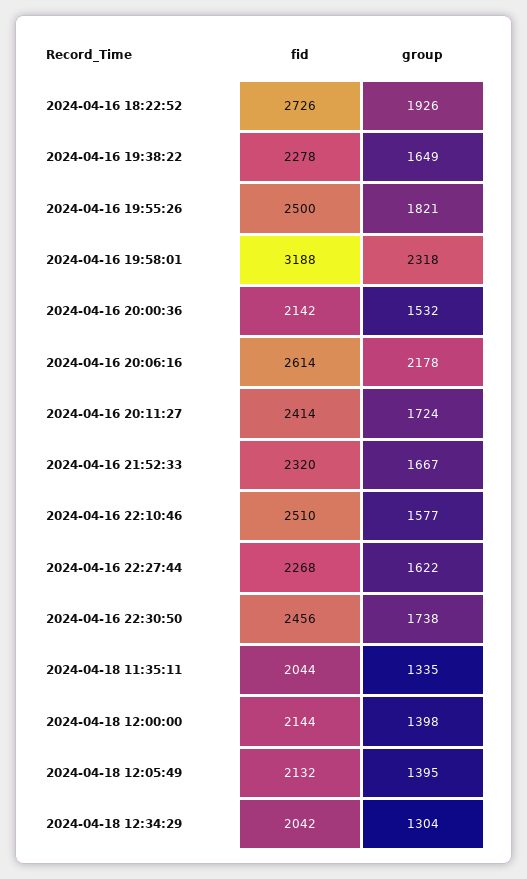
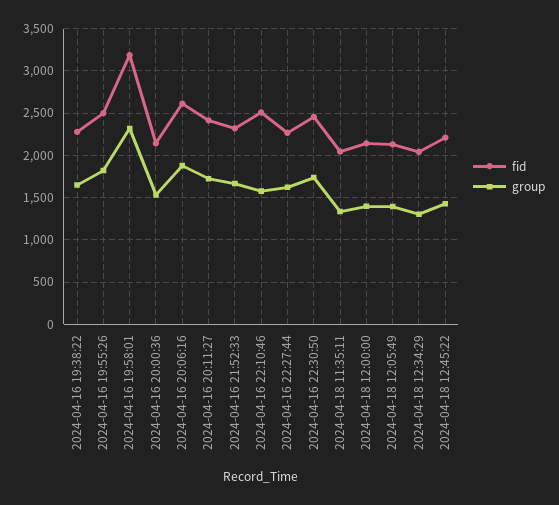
fid, 2024-04-16 18:22:52: 2726 -> none
group, 2024-04-16 18:22:52: 1926 -> none
group, 2024-04-16 20:06:16: 2178 -> 1900
fid, 2024-04-18 12:45:22: none -> 2200
group, 2024-04-18 12:45:22: none -> 1400

